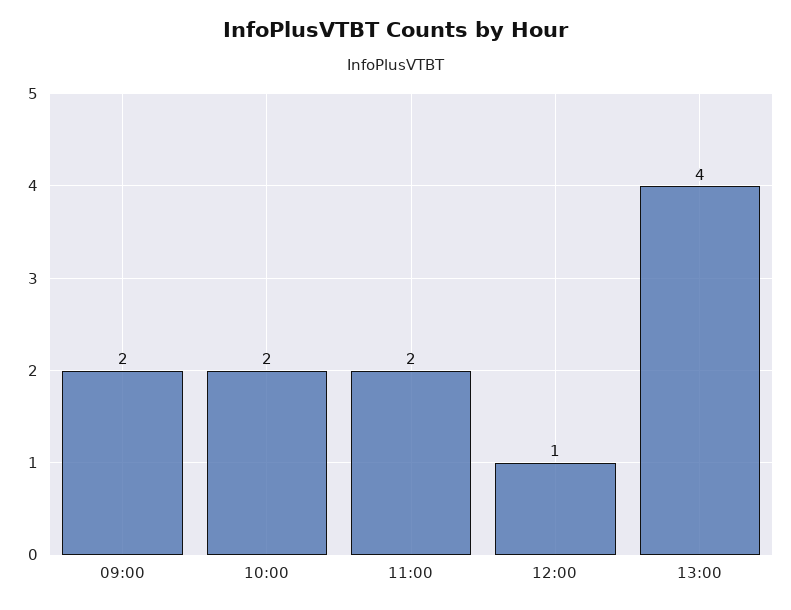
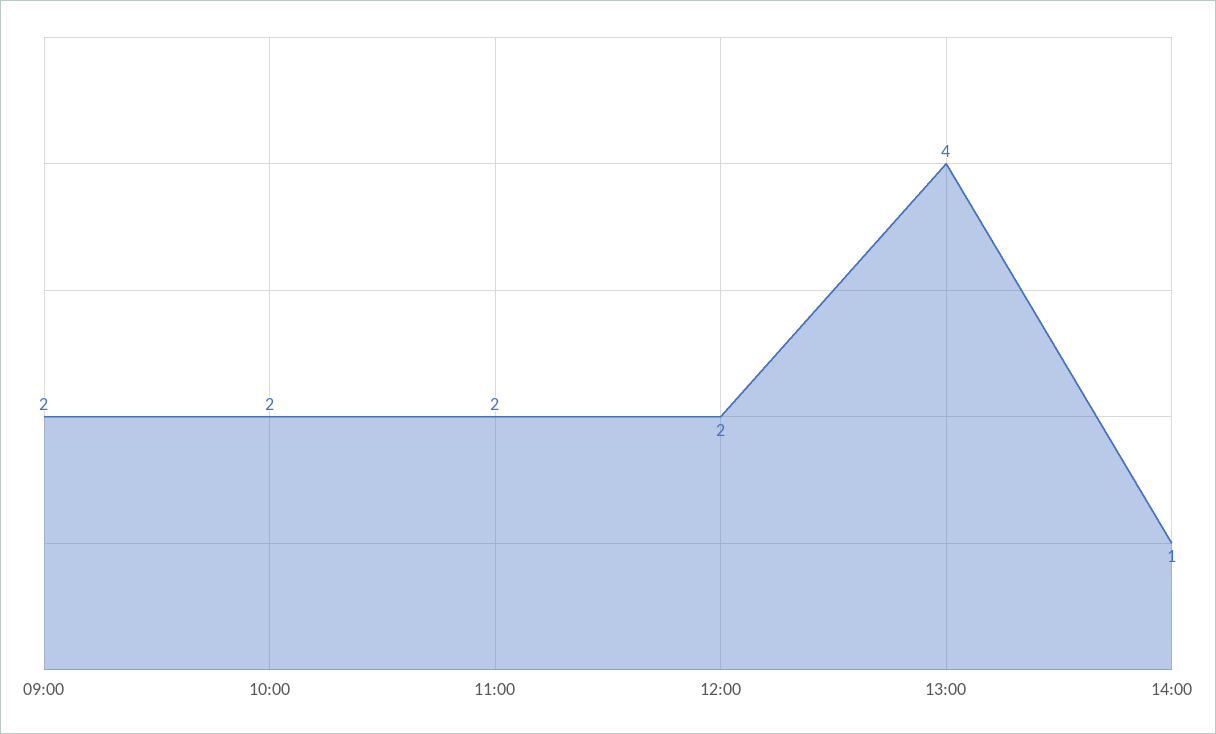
12:00: 1 -> 2
14:00: none -> 1

